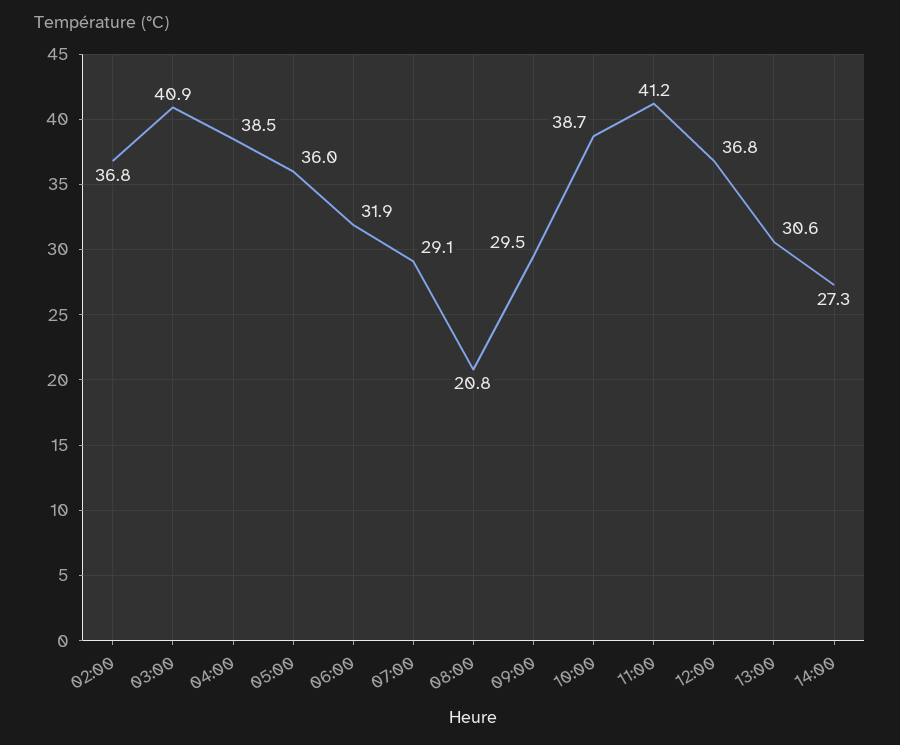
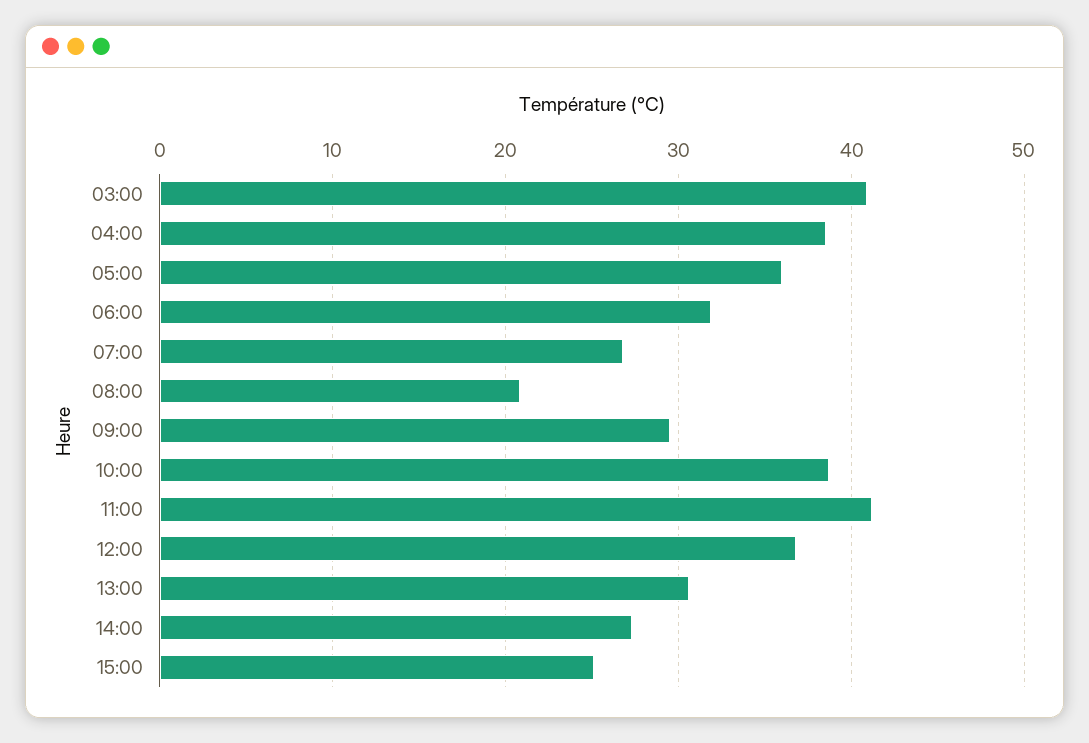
02:00: 36.8 -> none
07:00: 29.1 -> 27
15:00: none -> 25

